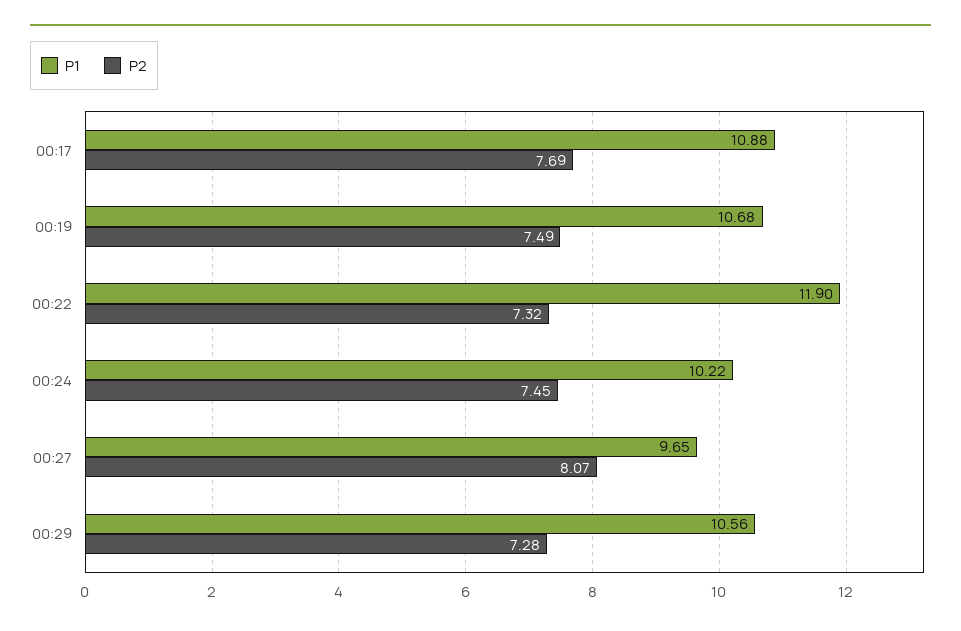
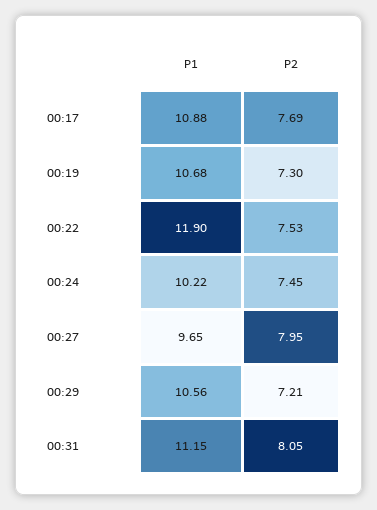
P2, 00:19: 7.49 -> 7.3
P2, 00:22: 7.32 -> 7.53
P2, 00:27: 8.07 -> 7.95
P2, 00:29: 7.28 -> 7.21
P1, 00:31: none -> 11.15
P2, 00:31: none -> 8.05

